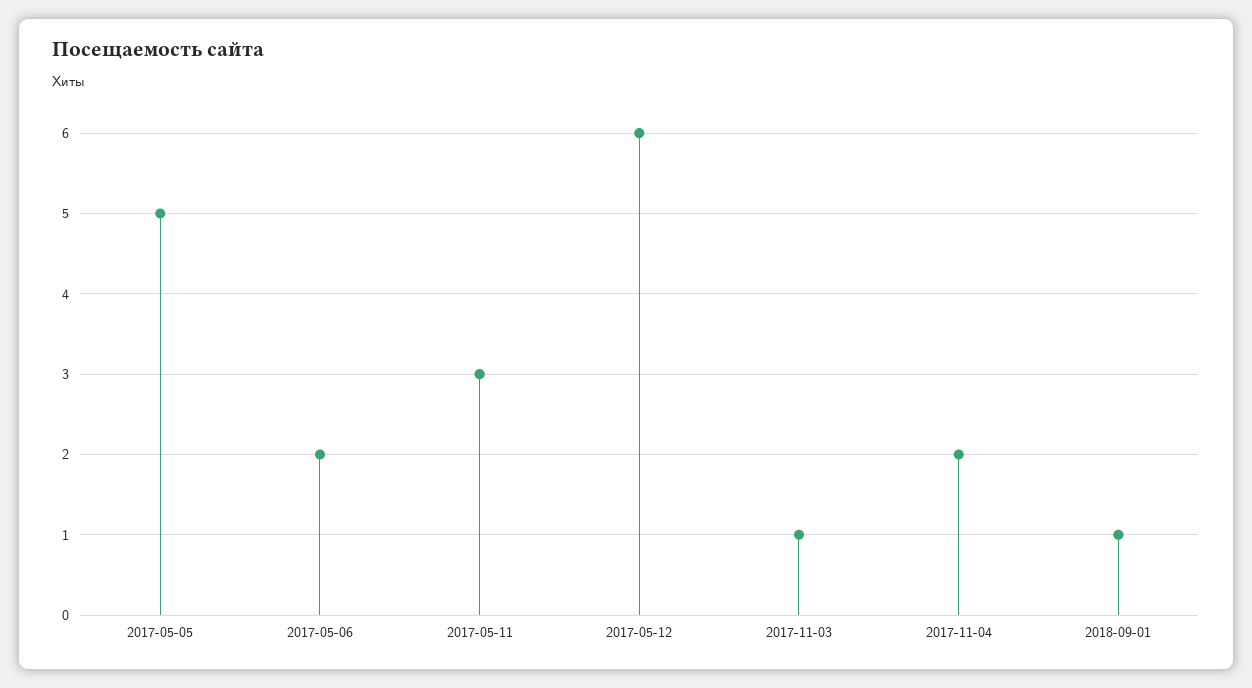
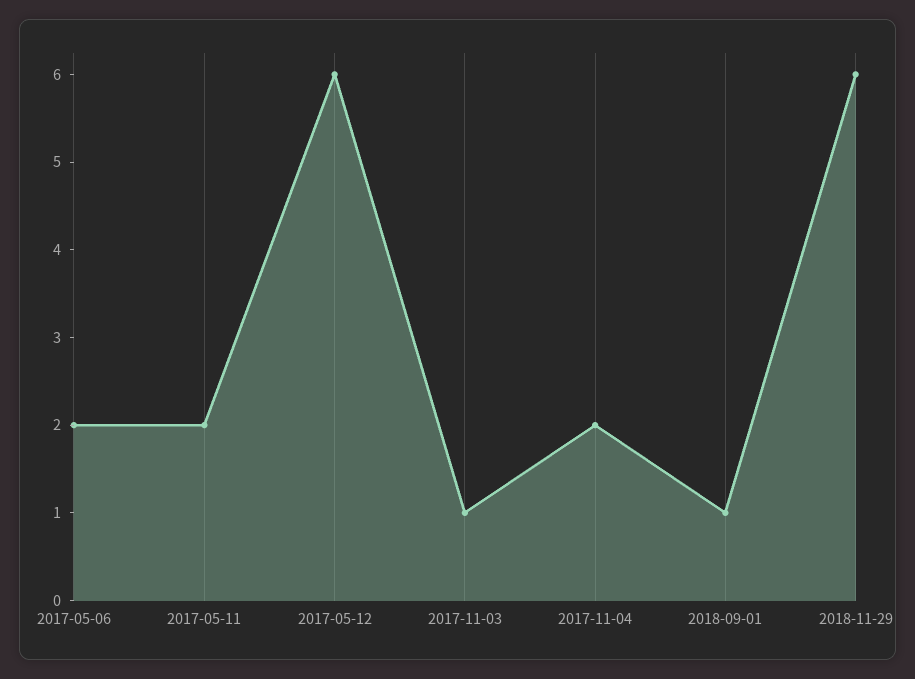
2017-05-05: 5 -> none
2017-05-11: 3 -> 2
2018-11-29: none -> 6

